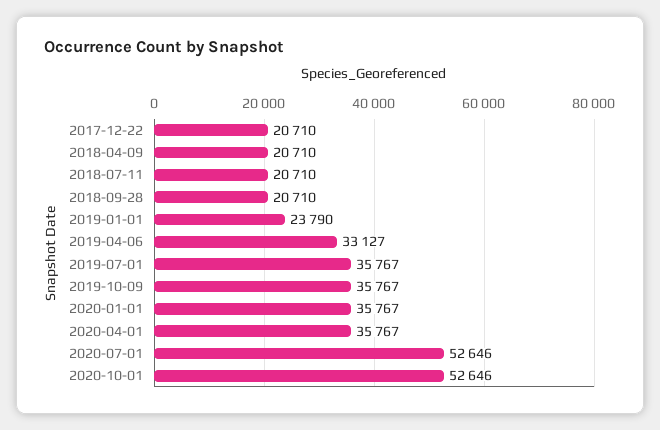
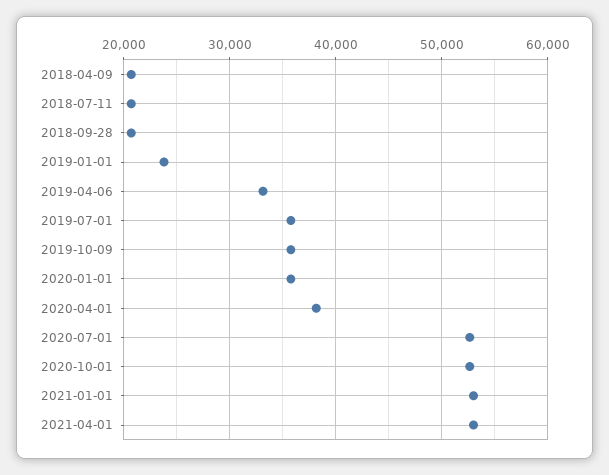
2017-12-22: 20710 -> none
2020-04-01: 35767 -> 38000
2021-01-01: none -> 53000
2021-04-01: none -> 53000

